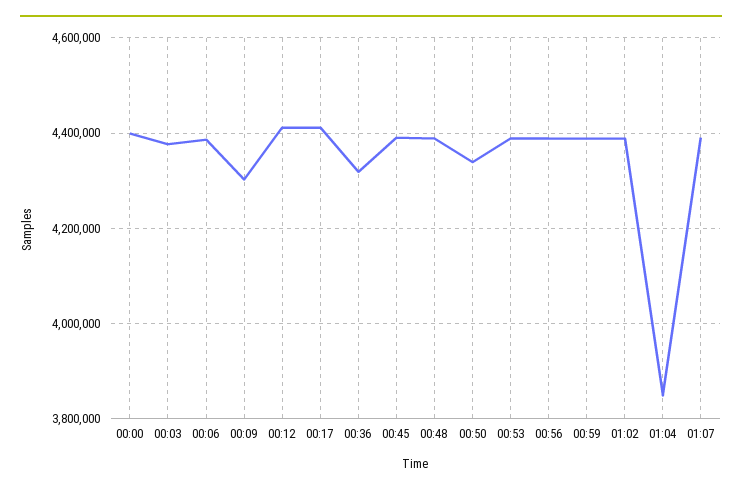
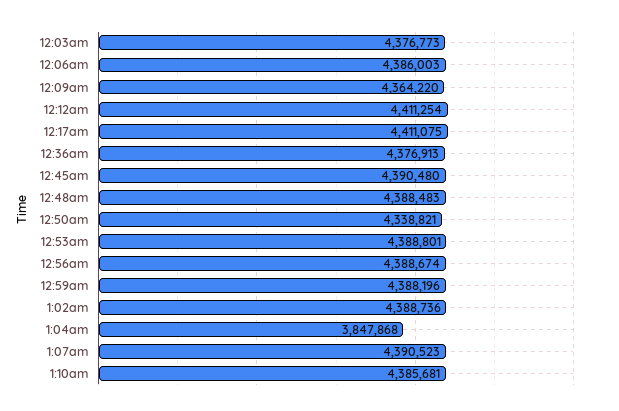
00:00: 4400000 -> none
00:09: 4300000 -> 4364220
00:36: 4320000 -> 4376913
1:10am: none -> 4385681

